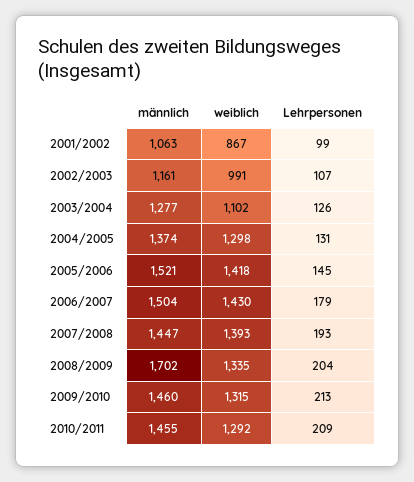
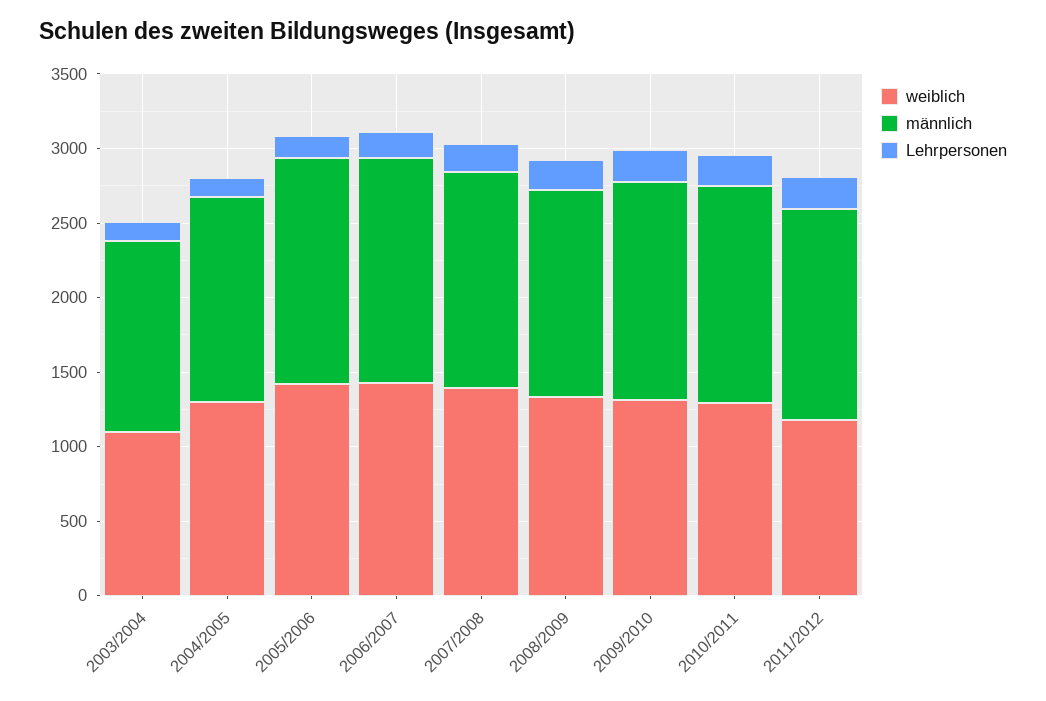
männlich, 2001/2002: 1063 -> none
weiblich, 2001/2002: 867 -> none
Lehrpersonen, 2001/2002: 99 -> none
männlich, 2002/2003: 1161 -> none
weiblich, 2002/2003: 991 -> none
Lehrpersonen, 2002/2003: 107 -> none
männlich, 2008/2009: 1702 -> 1400
weiblich, 2011/2012: none -> 1200
männlich, 2011/2012: none -> 1400
Lehrpersonen, 2011/2012: none -> 200

